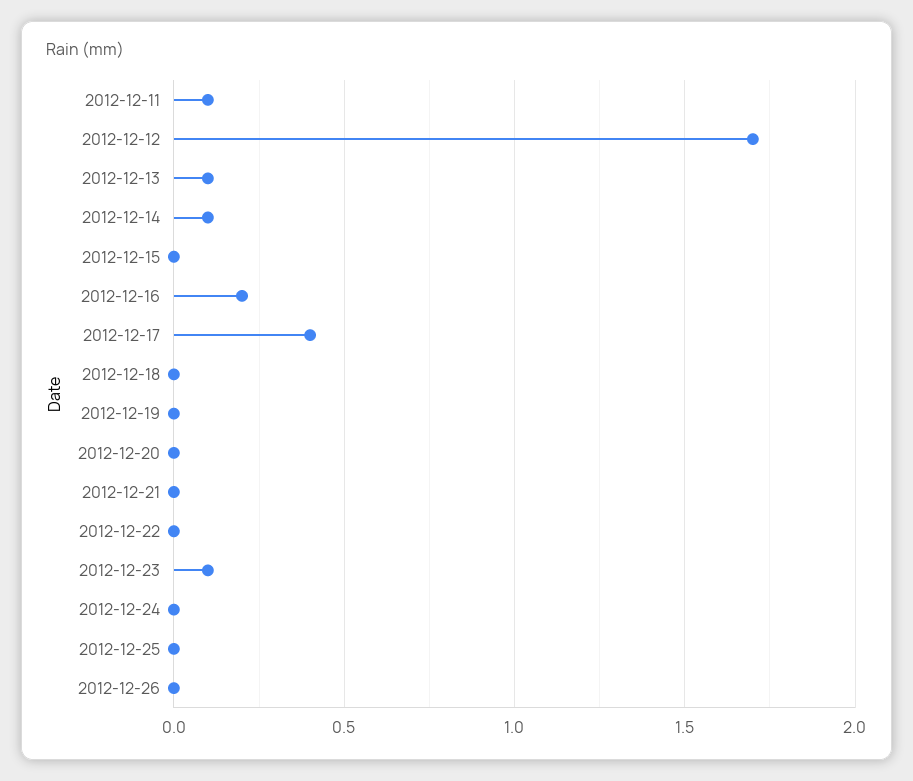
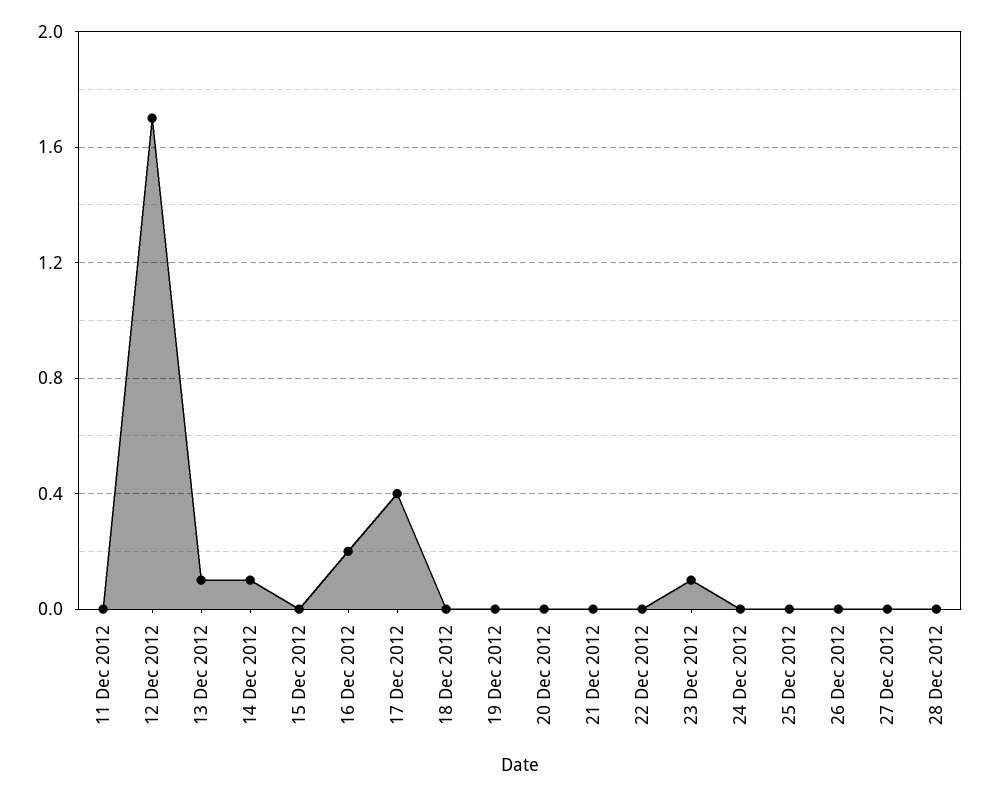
2012-12-11: 0.1 -> 0
27 Dec 2012: none -> 0
28 Dec 2012: none -> 0

